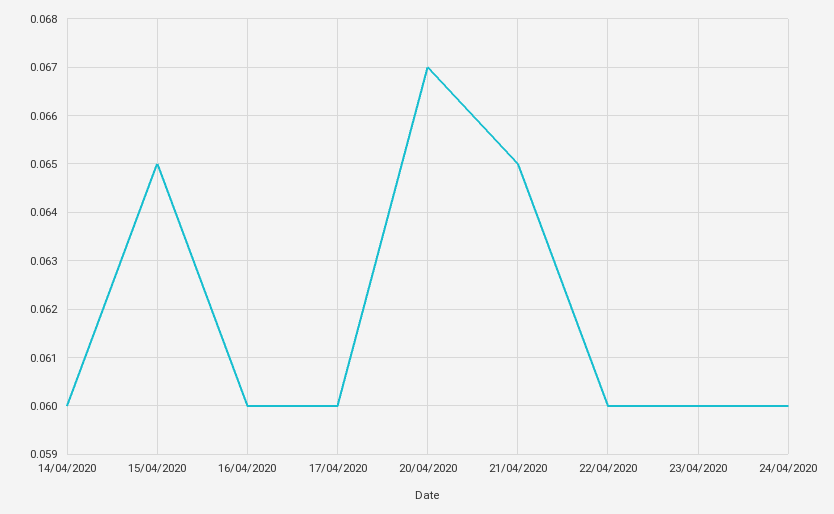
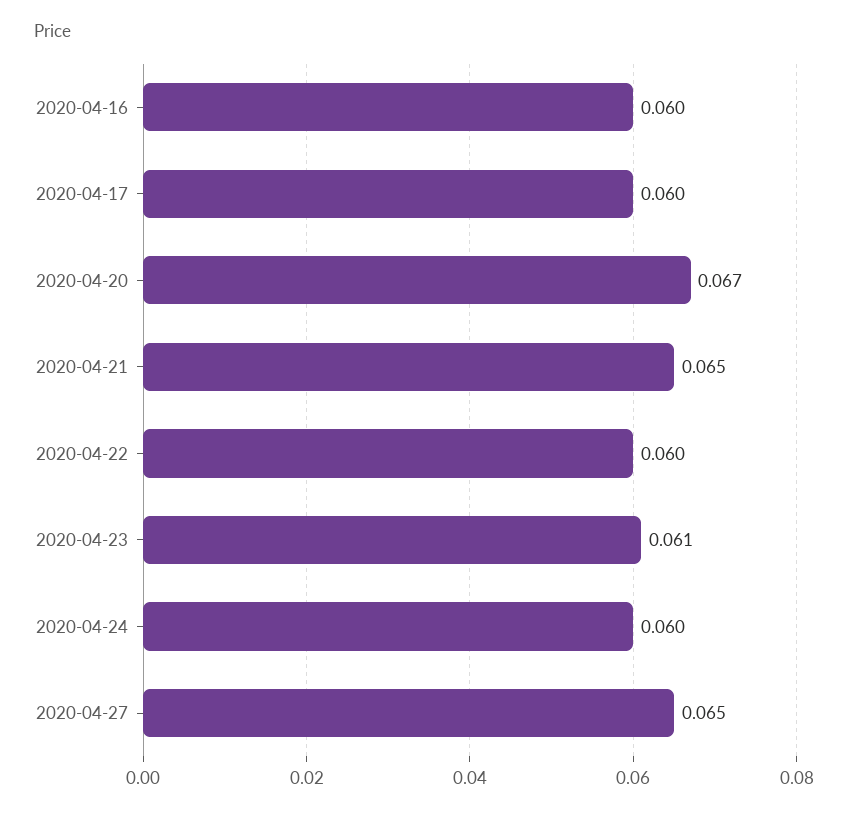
14/04/2020: 0.06 -> none
15/04/2020: 0.065 -> none
23/04/2020: 0.06 -> 0.061
2020-04-27: none -> 0.065

